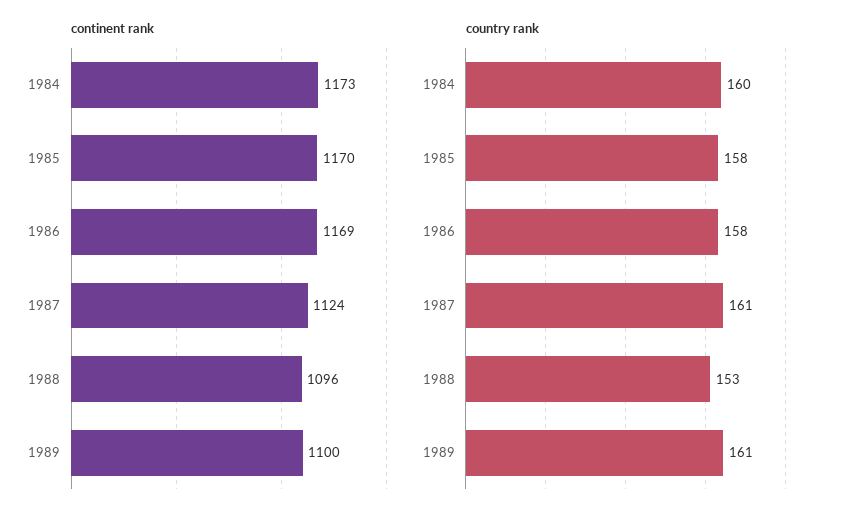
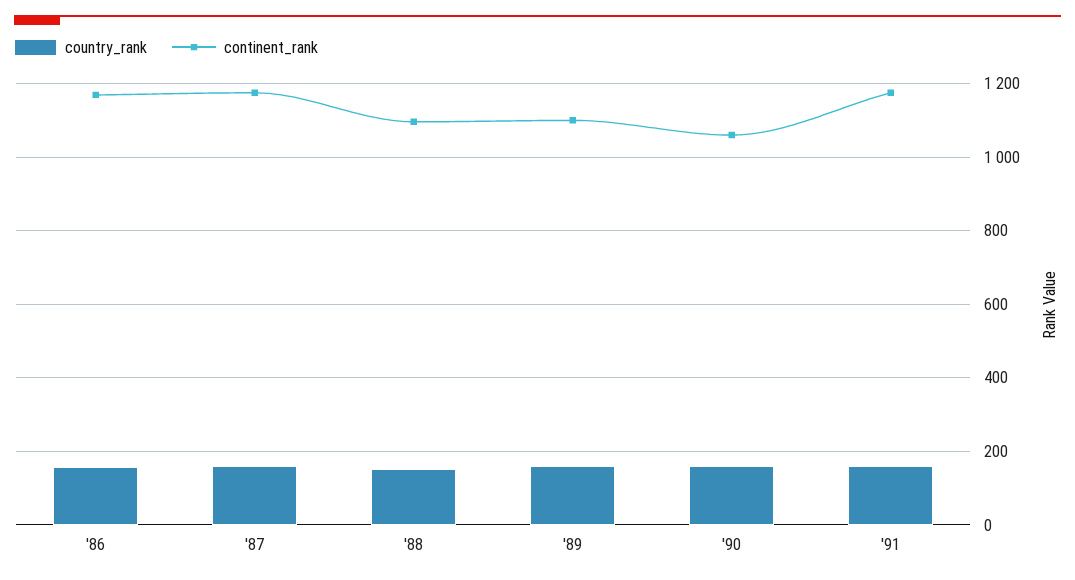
continent rank, 1984: 1173 -> none
continent rank, 1985: 1170 -> none
continent rank, 1987: 1124 -> 1180
country rank, 1984: 160 -> none
country rank, 1985: 158 -> none
country rank, '90: none -> 160
continent rank, '90: none -> 1060
country rank, '91: none -> 160
continent rank, '91: none -> 1180

